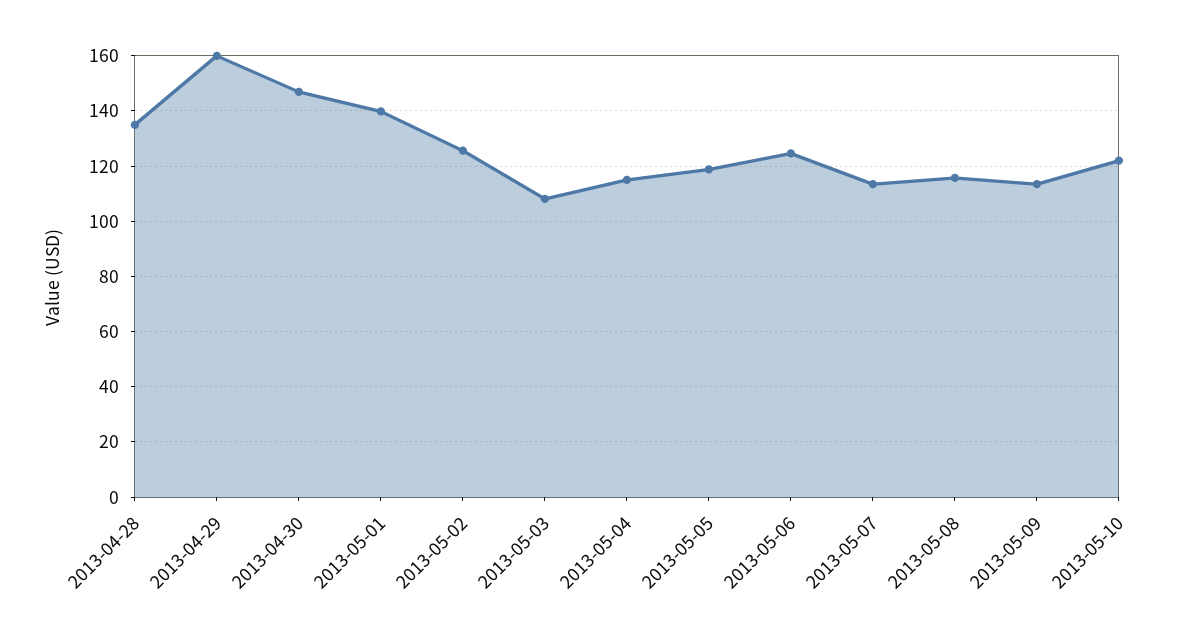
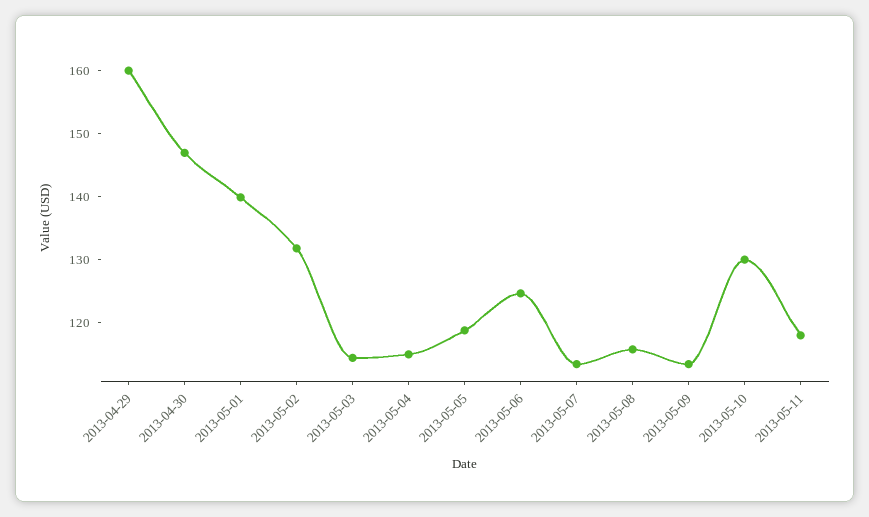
2013-04-28: 135 -> none
2013-05-02: 125 -> 132
2013-05-03: 107.5 -> 114
2013-05-10: 122.5 -> 130
2013-05-11: none -> 118

